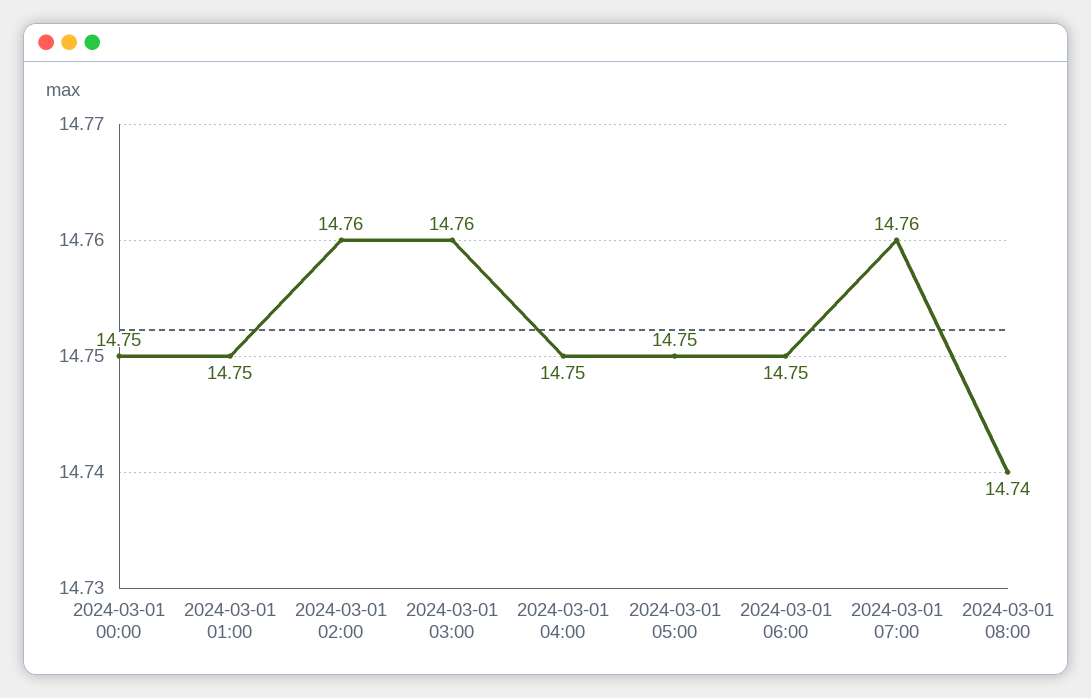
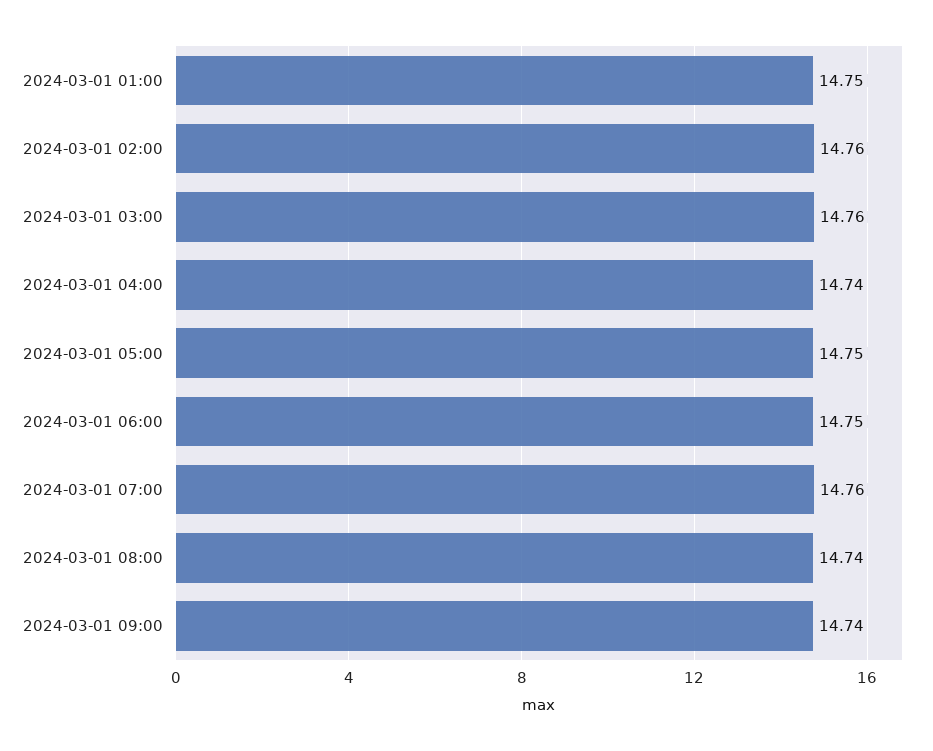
2024-03-01 00:00: 14.75 -> none
2024-03-01 04:00: 14.75 -> 14.74
2024-03-01 09:00: none -> 14.74

